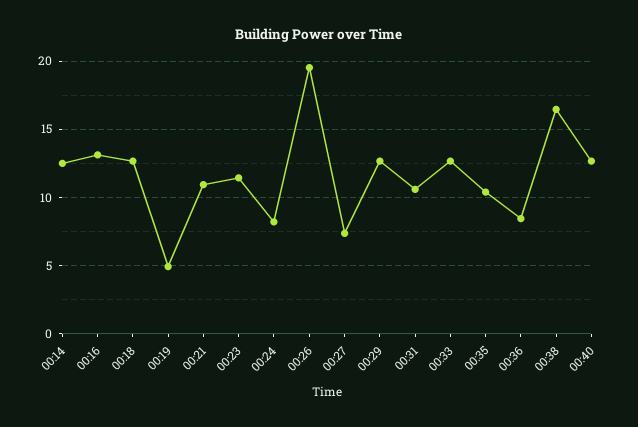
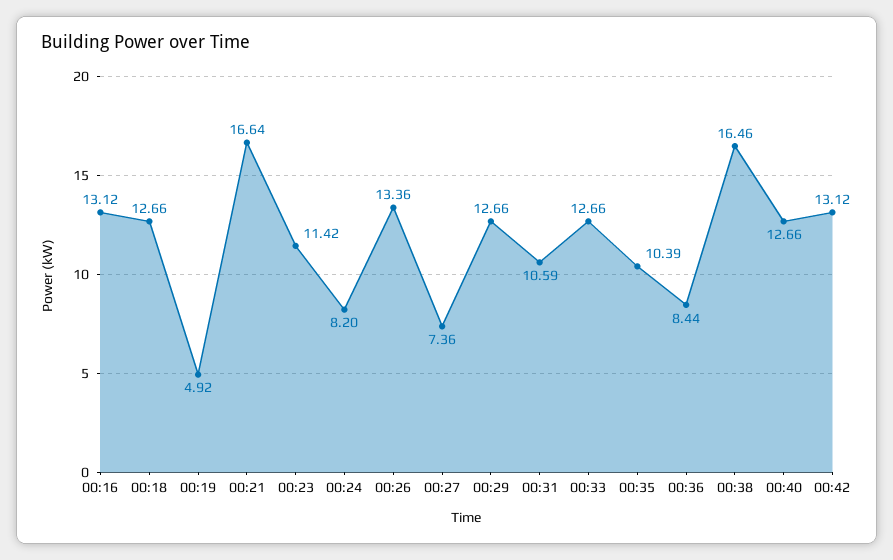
00:14: 12.5 -> none
00:21: 11 -> 16.64
00:26: 19.5 -> 13.36
00:42: none -> 13.12

